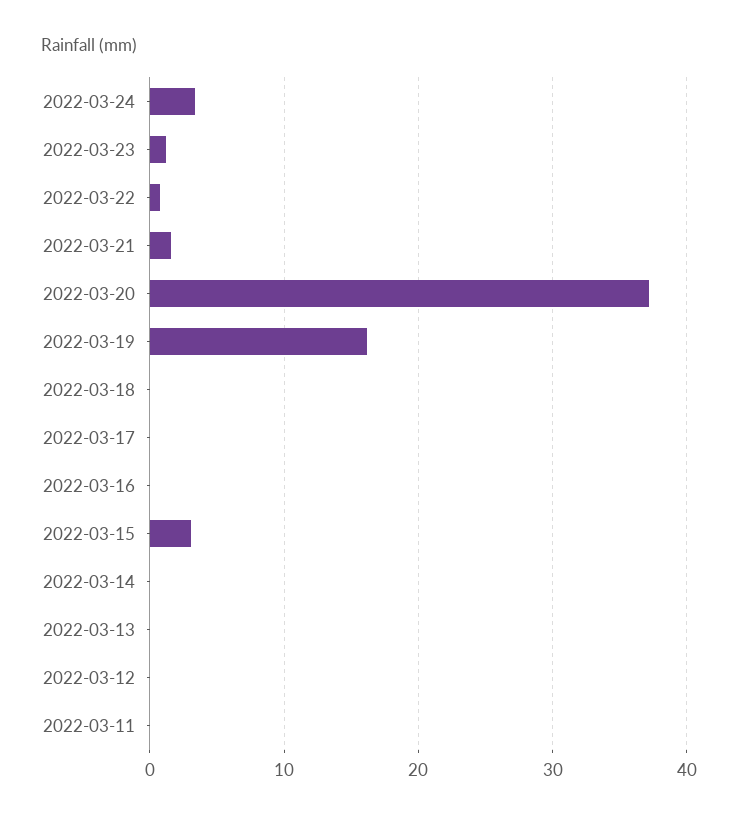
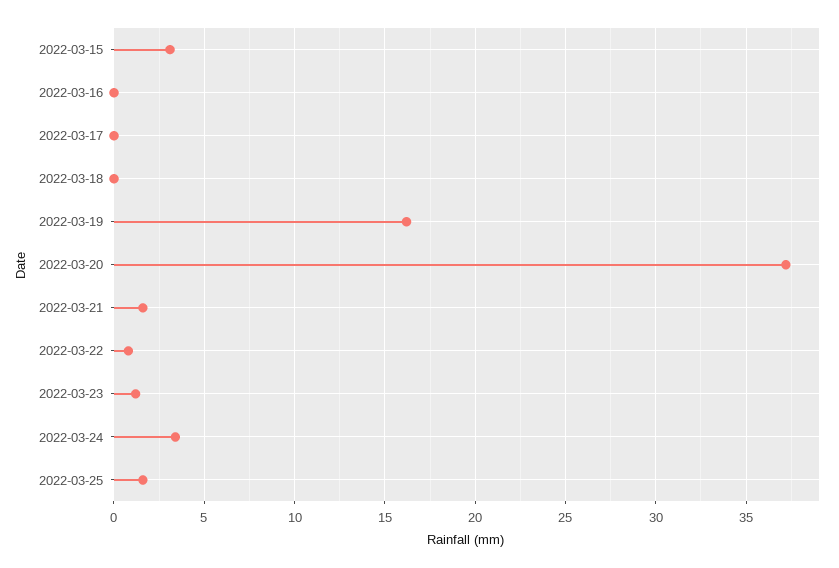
2022-03-14: 0 -> none
2022-03-13: 0 -> none
2022-03-12: 0 -> none
2022-03-11: 0 -> none
2022-03-25: none -> 1.5

